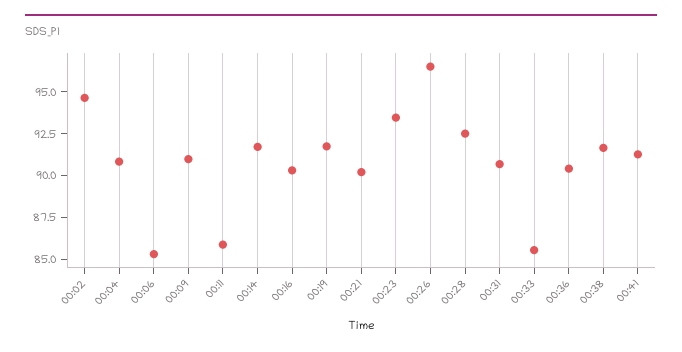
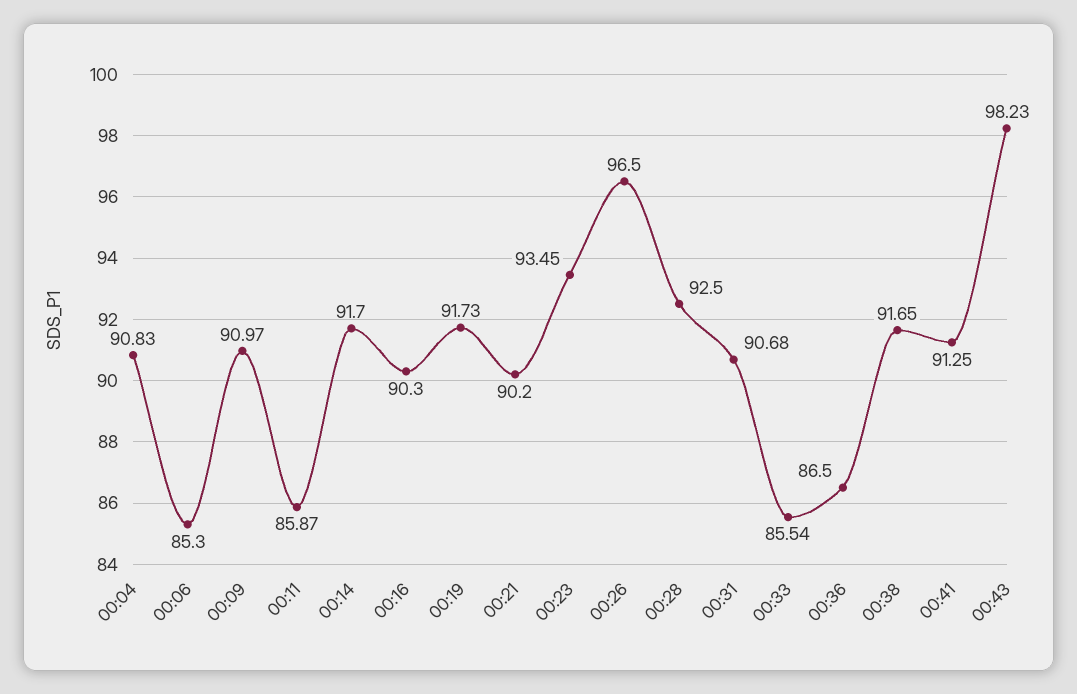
00:02: 94.5 -> none
00:36: 90.5 -> 86.5
00:43: none -> 98.23

